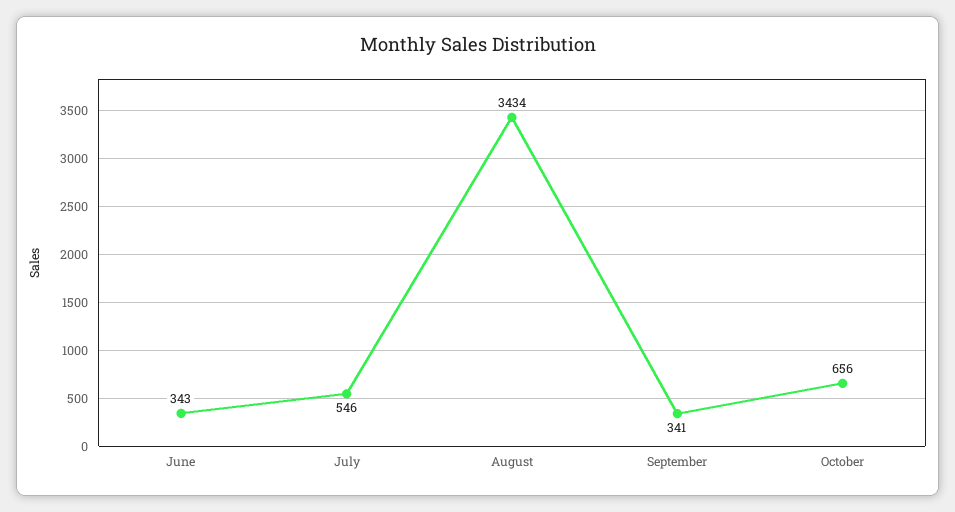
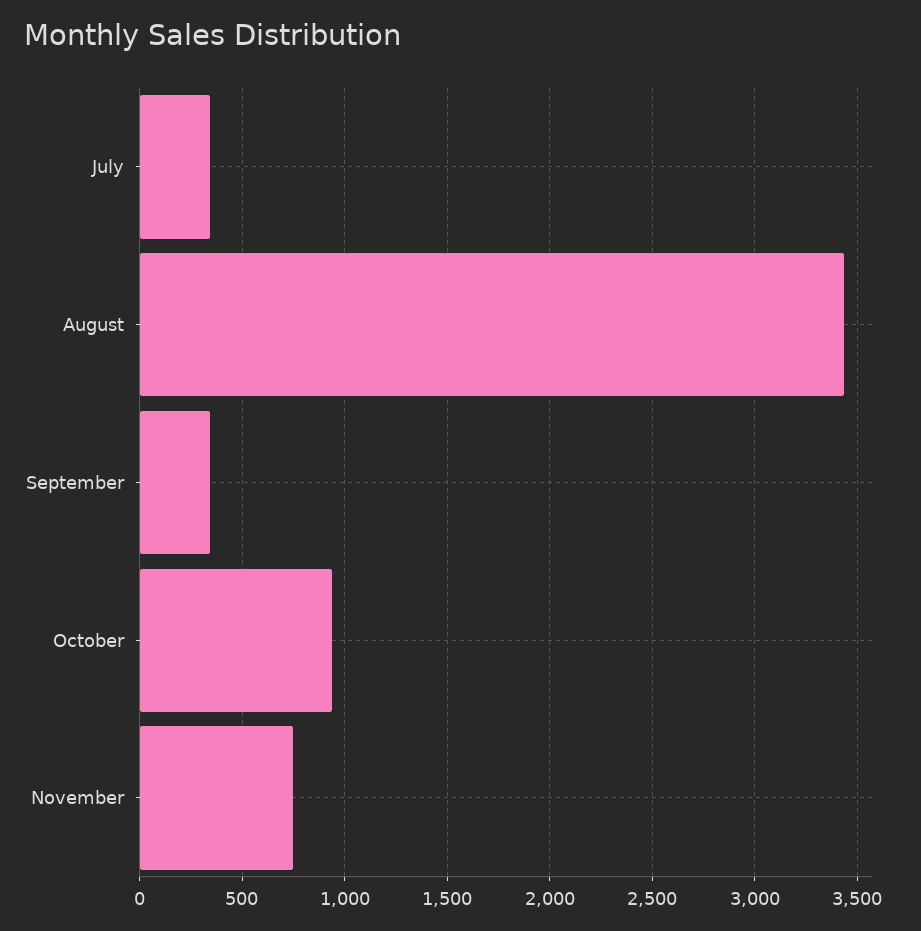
June: 343 -> none
July: 546 -> 350
October: 656 -> 950
November: none -> 750

